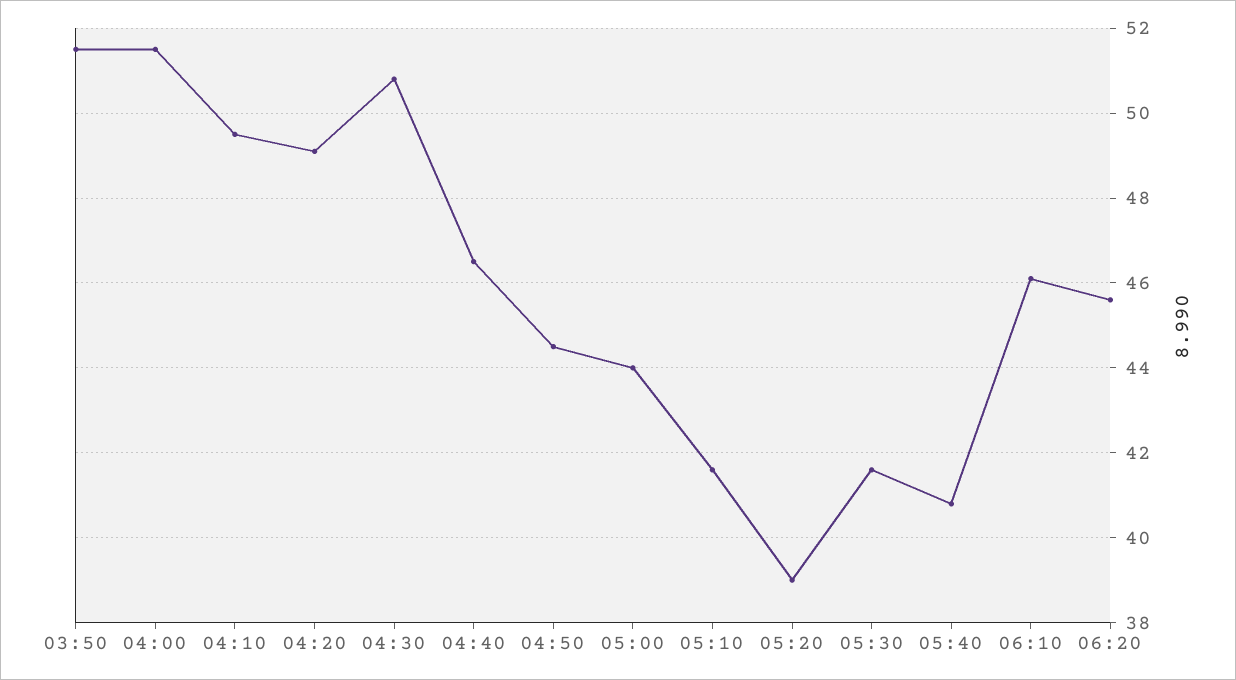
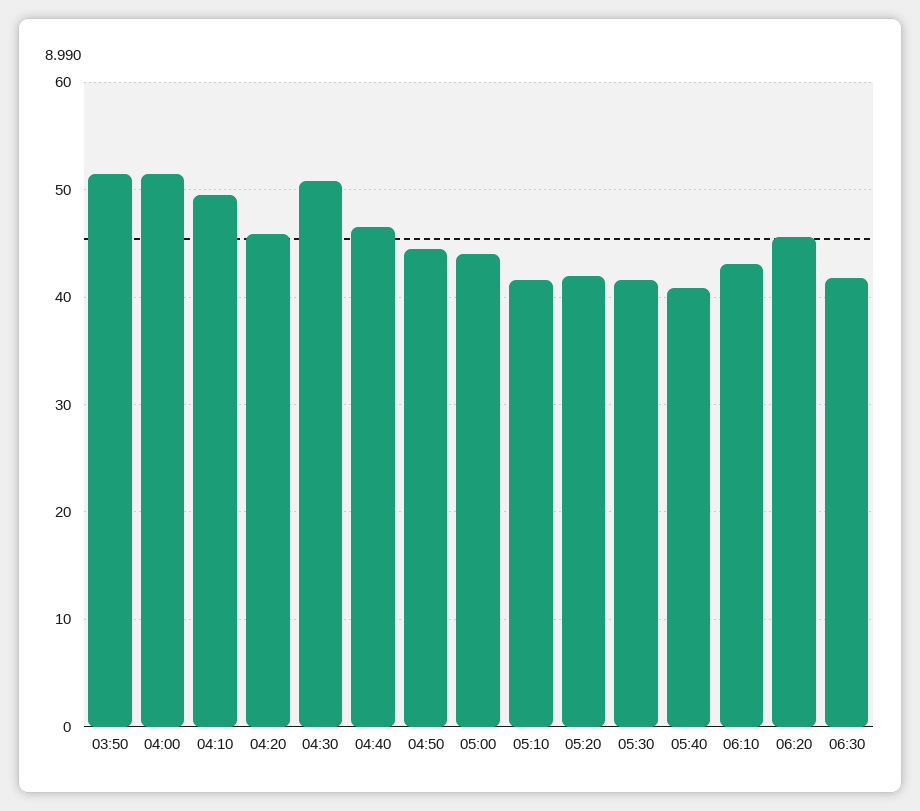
04:20: 49 -> 46
05:20: 39 -> 42
06:10: 46 -> 43
06:30: none -> 42

